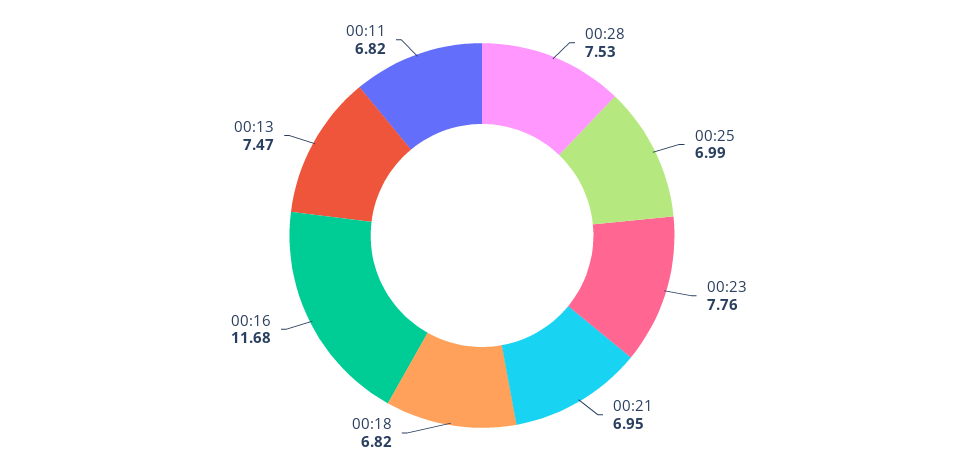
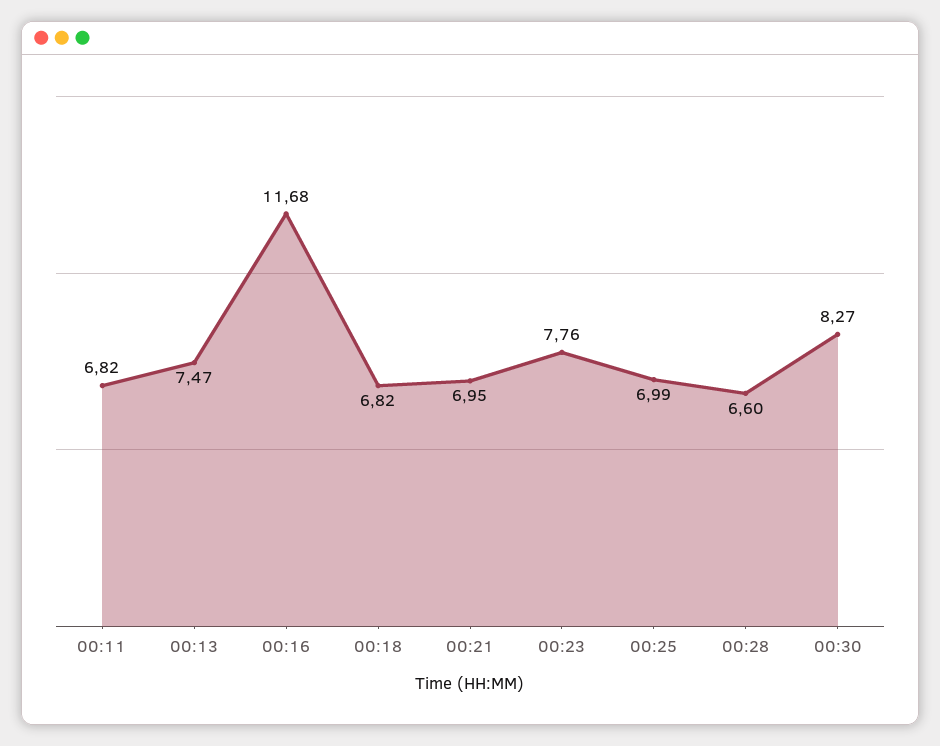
00:28: 7.53 -> 6.6
00:30: none -> 8.27

